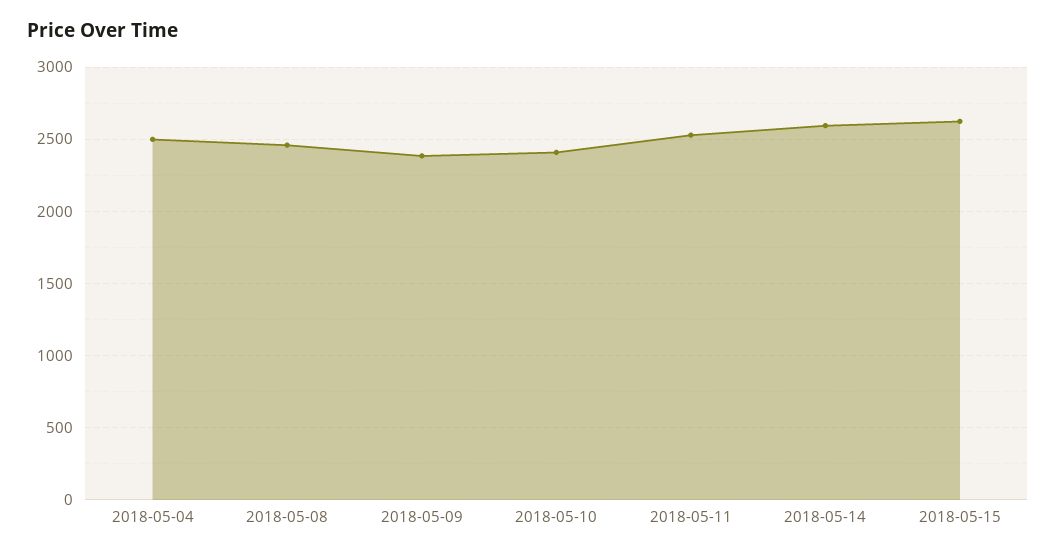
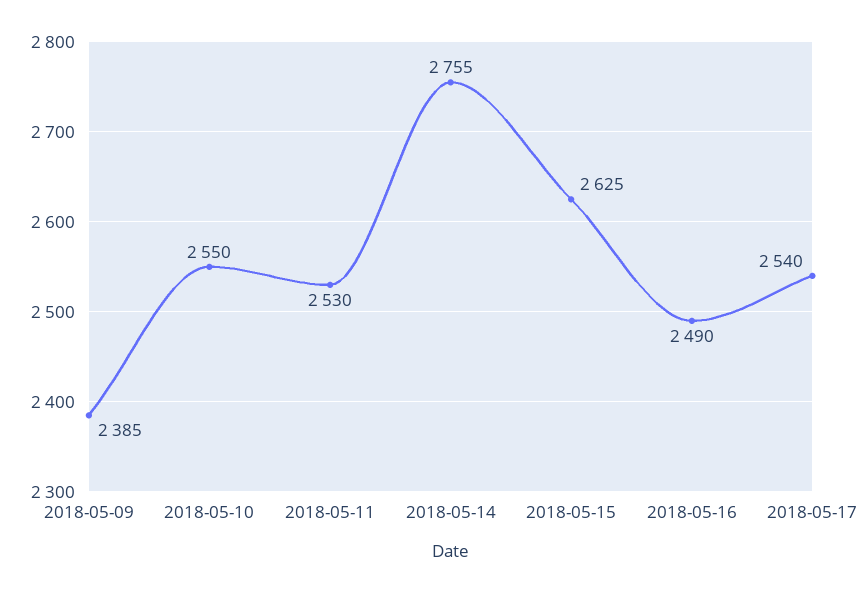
2018-05-04: 2500 -> none
2018-05-08: 2450 -> none
2018-05-10: 2400 -> 2550
2018-05-14: 2600 -> 2755
2018-05-16: none -> 2490
2018-05-17: none -> 2540

